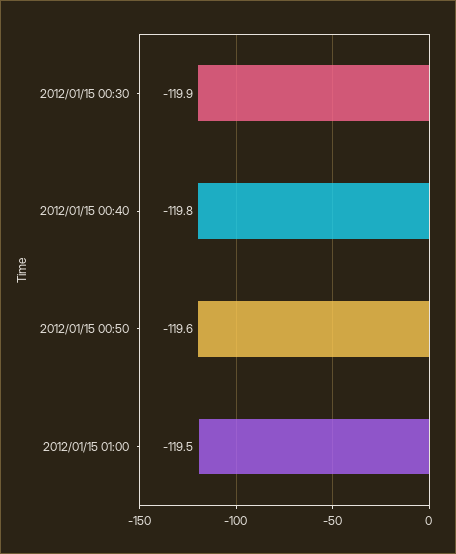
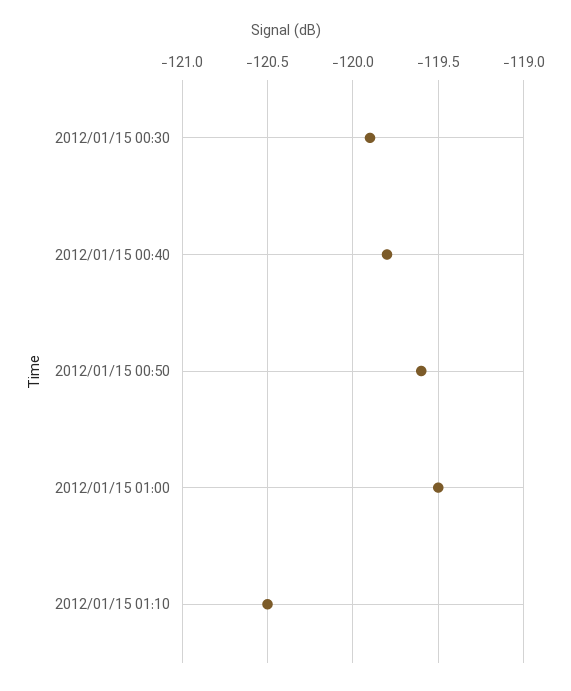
2012/01/15 01:10: none -> -120.5

